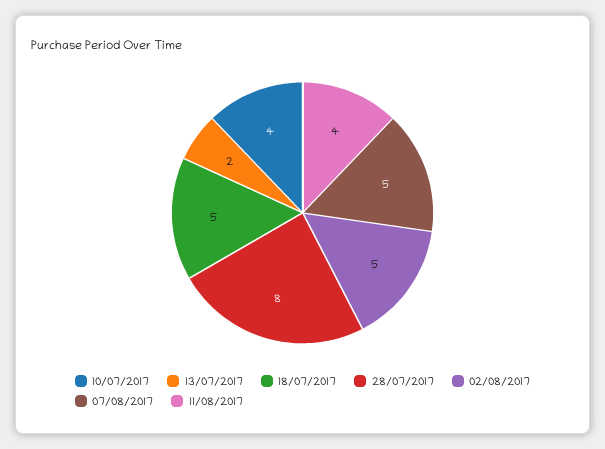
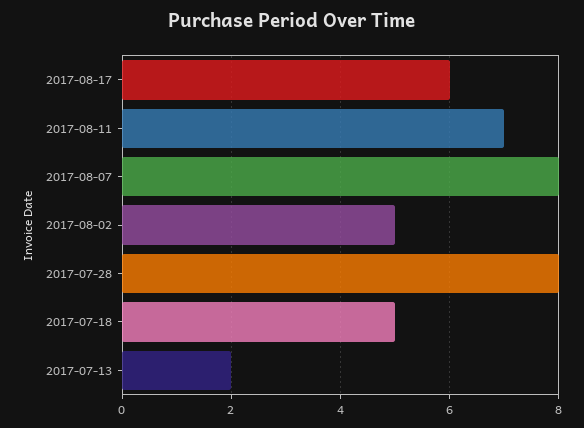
10/07/2017: 4 -> none
07/08/2017: 5 -> 8
11/08/2017: 4 -> 7
2017-08-17: none -> 6

